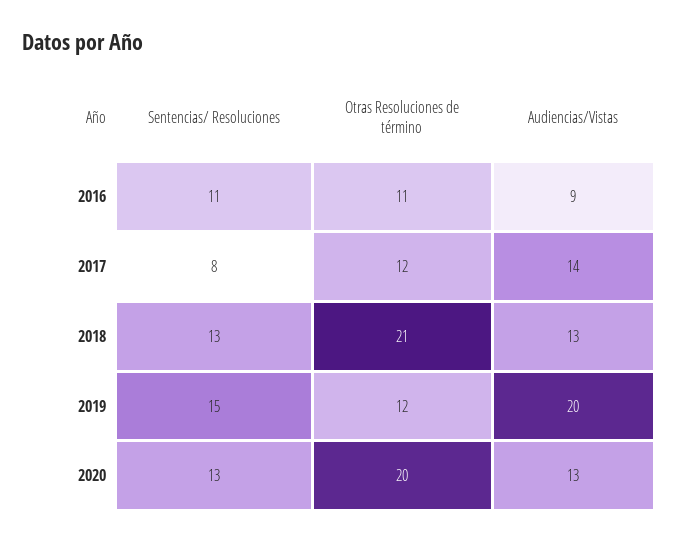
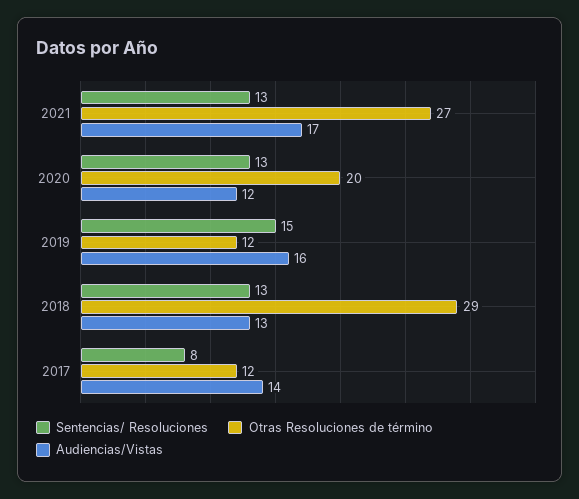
Sentencias/ Resoluciones, 2016: 11 -> none
Otras Resoluciones de término, 2016: 11 -> none
Audiencias/Vistas, 2016: 9 -> none
Otras Resoluciones de término, 2018: 21 -> 29
Audiencias/Vistas, 2019: 20 -> 16
Audiencias/Vistas, 2020: 13 -> 12
Sentencias/ Resoluciones, 2021: none -> 13
Otras Resoluciones de término, 2021: none -> 27
Audiencias/Vistas, 2021: none -> 17

